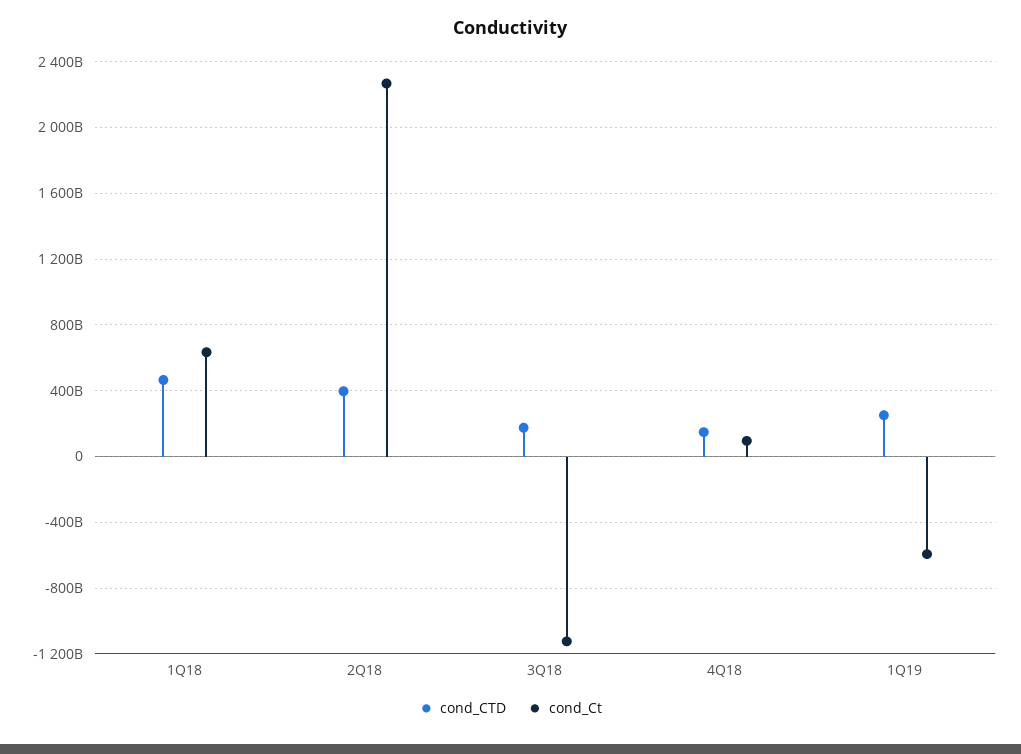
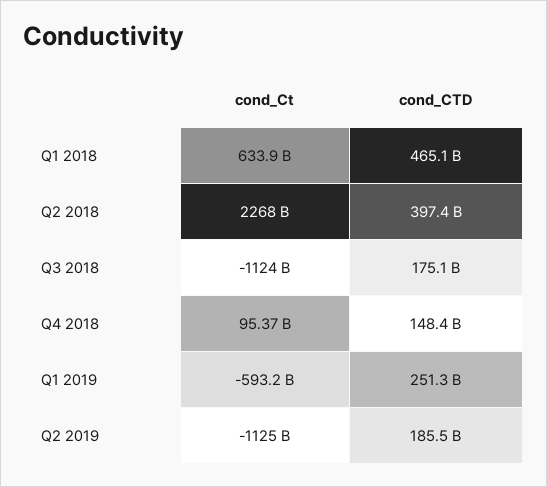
cond_Ct, Q2 2019: none -> -1125000000000
cond_CTD, Q2 2019: none -> 185500000000

